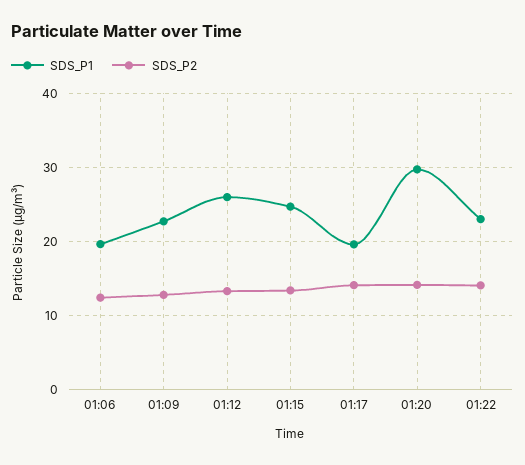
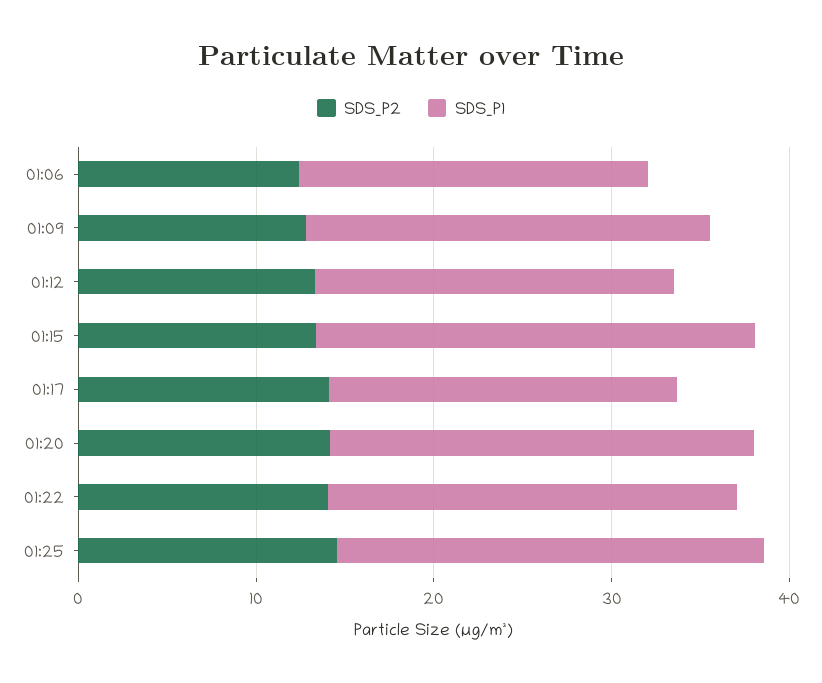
SDS_P1, 01:12: 26 -> 20
SDS_P1, 01:20: 30 -> 24
SDS_P2, 01:25: none -> 14
SDS_P1, 01:25: none -> 24

